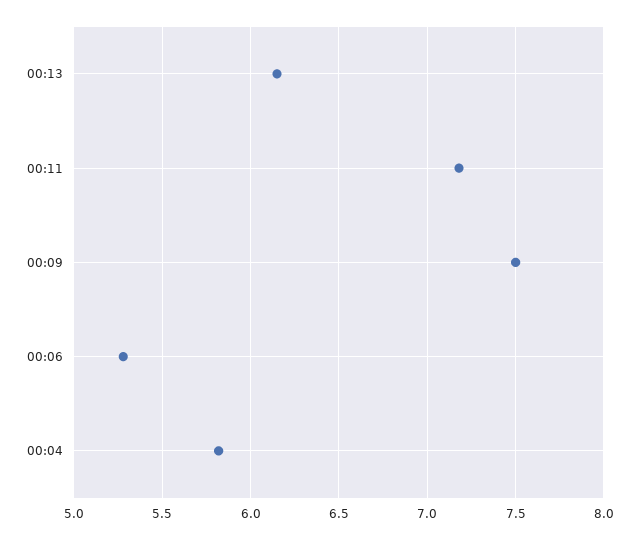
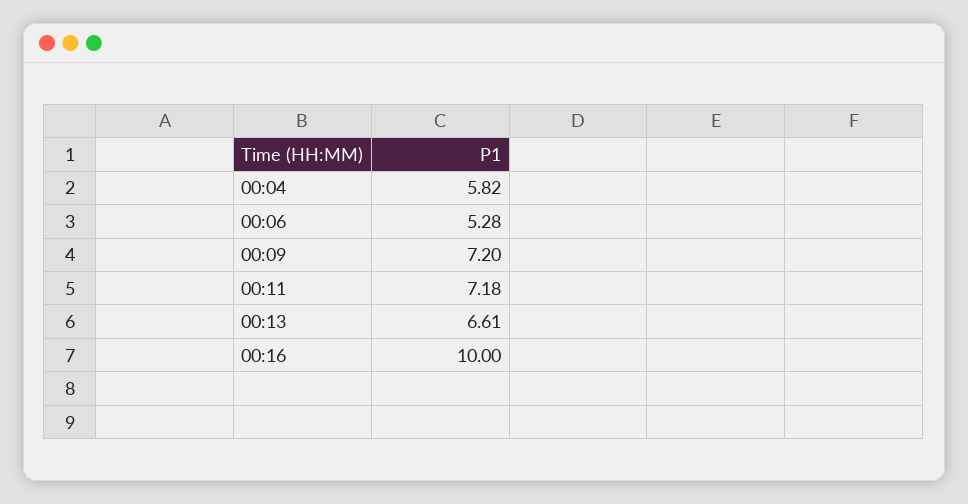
00:13: 6.15 -> 6.61
00:09: 7.5 -> 7.2
00:16: none -> 10

